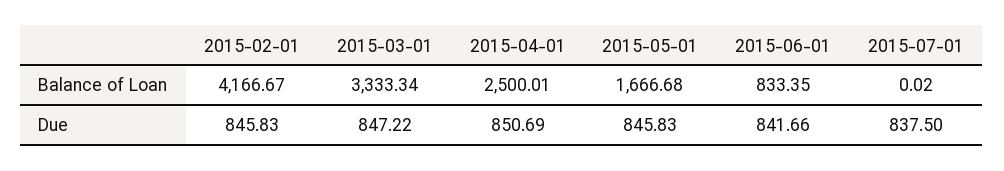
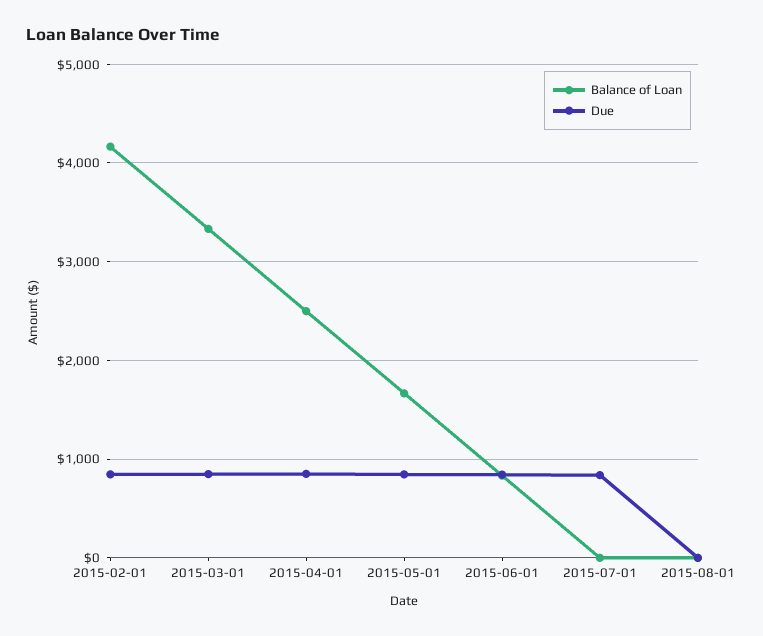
Balance of Loan, 2015-08-01: none -> 0
Due, 2015-08-01: none -> 0

